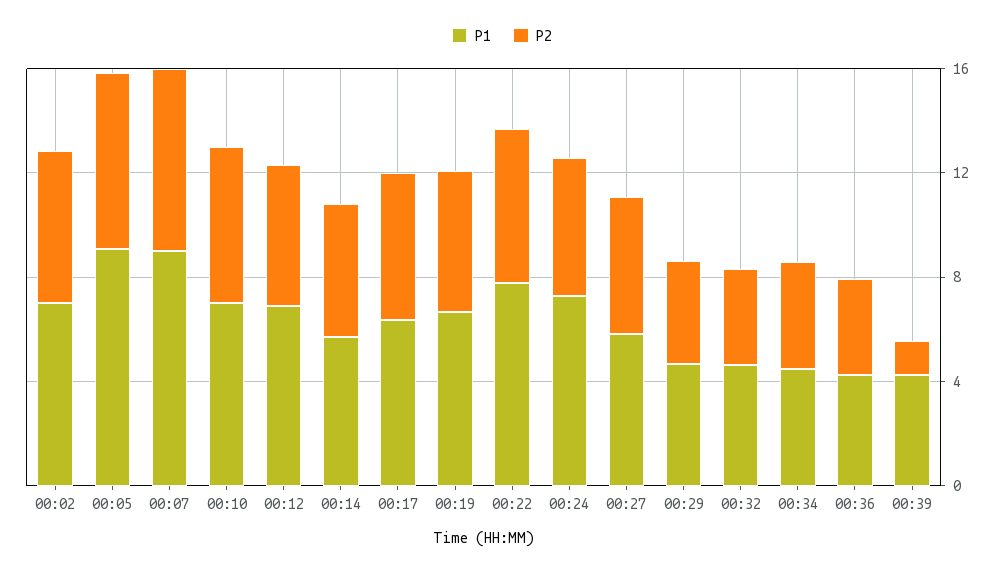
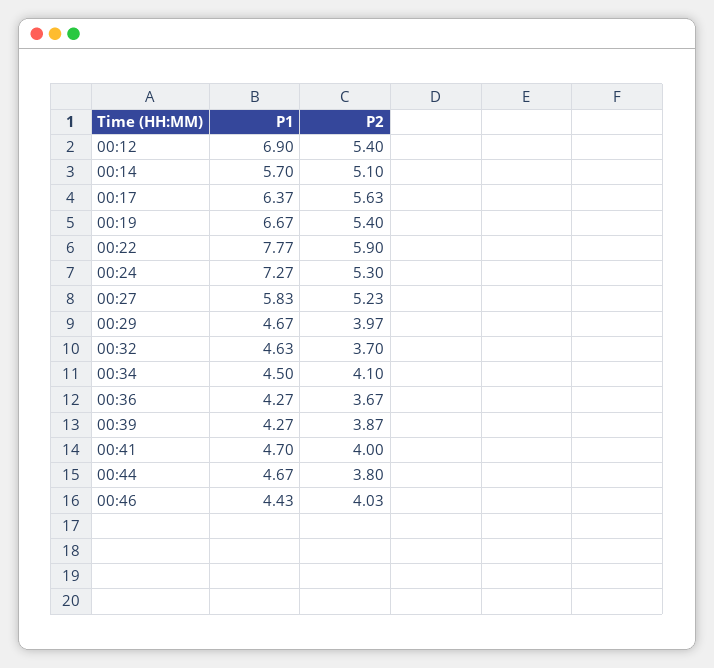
P1, 00:02: 7 -> none
P2, 00:02: 6 -> none
P1, 00:05: 9 -> none
P2, 00:05: 7 -> none
P1, 00:07: 9 -> none
P2, 00:07: 7 -> none
P1, 00:10: 7 -> none
P2, 00:10: 6 -> none
P2, 00:39: 1 -> 3.87
P1, 00:41: none -> 4.7
P2, 00:41: none -> 4
P1, 00:44: none -> 4.67
P2, 00:44: none -> 3.8
P1, 00:46: none -> 4.43
P2, 00:46: none -> 4.03

